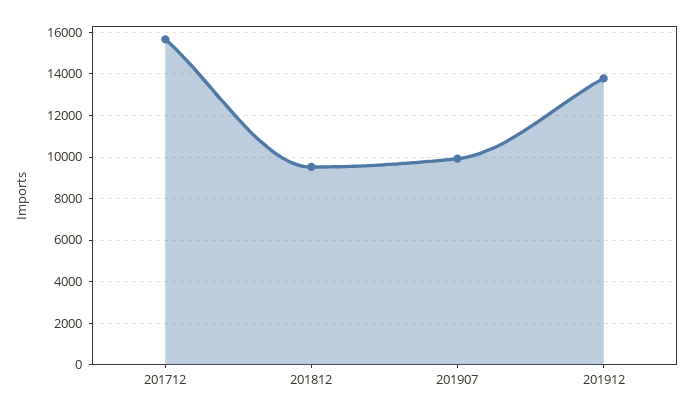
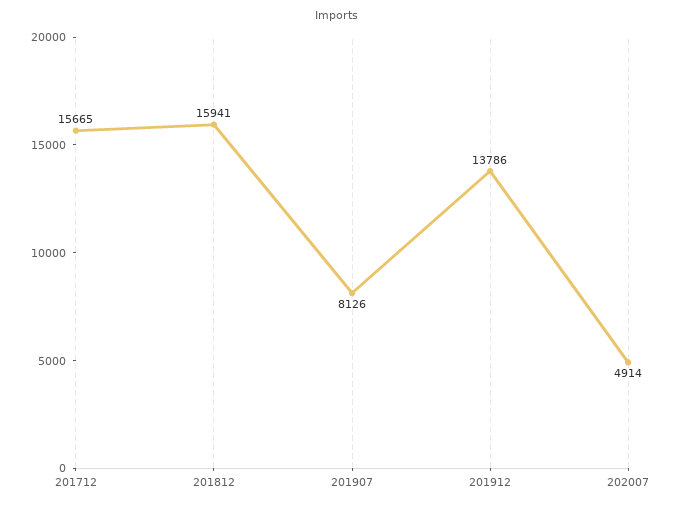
201812: 9500 -> 15941
201907: 10000 -> 8126
202007: none -> 4914

